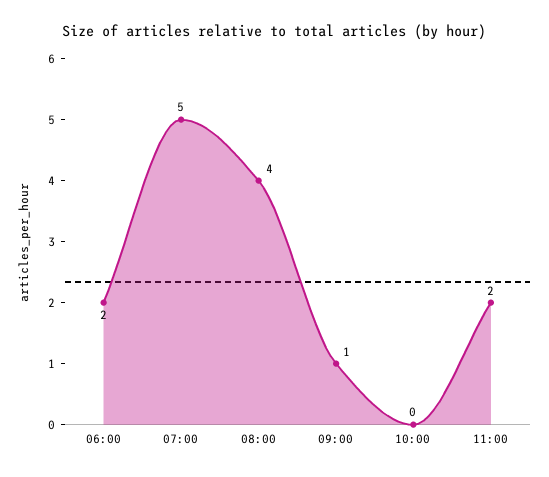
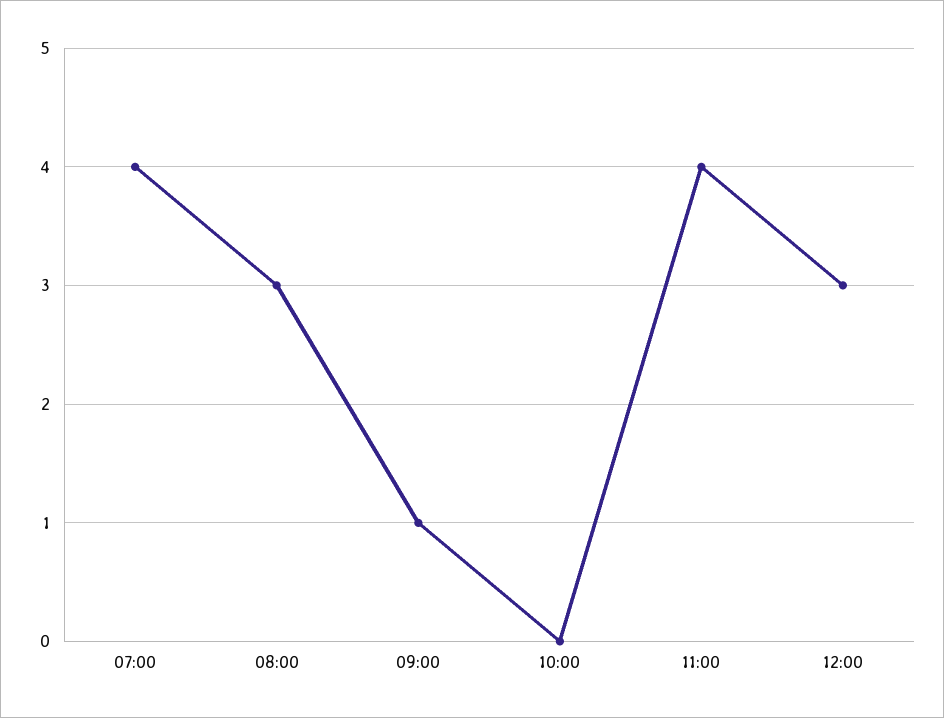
06:00: 2 -> none
07:00: 5 -> 4
08:00: 4 -> 3
11:00: 2 -> 4
12:00: none -> 3

